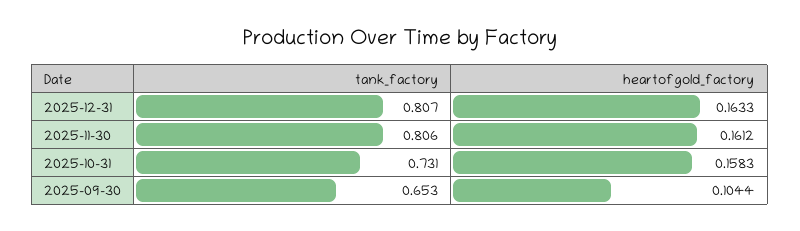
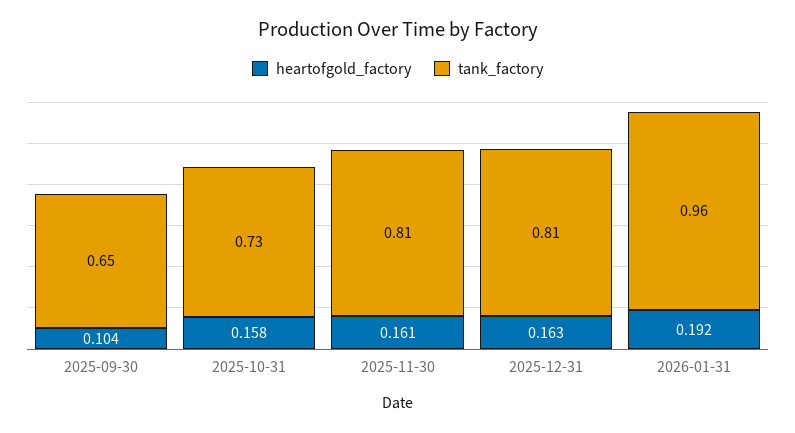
heartofgold_factory, 2026-01-31: none -> 0.192
tank_factory, 2026-01-31: none -> 0.96

